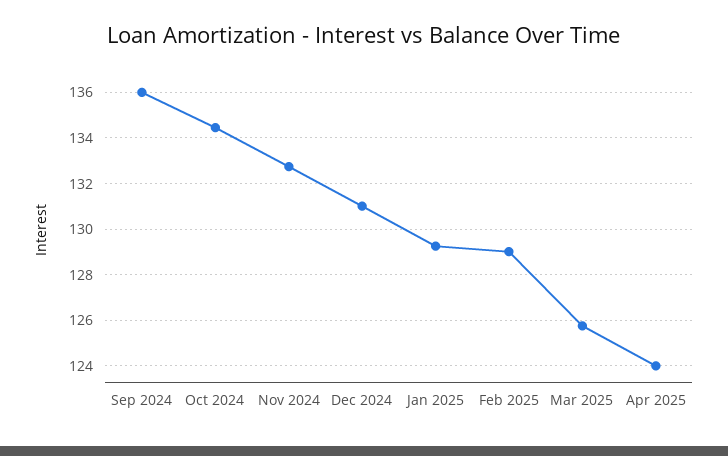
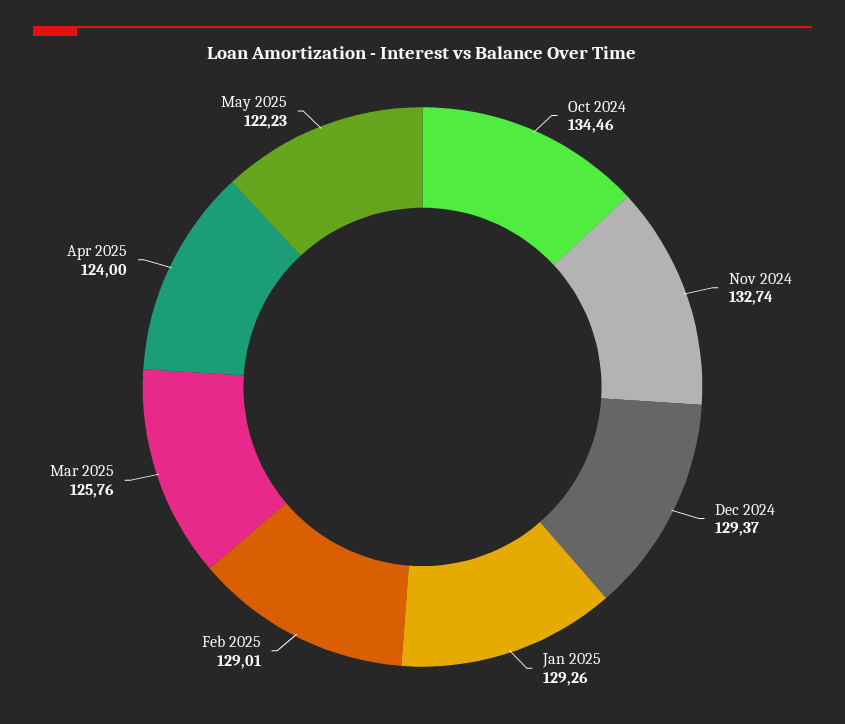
Sep 2024: 136 -> none
Dec 2024: 131 -> 129.37
May 2025: none -> 122.23

